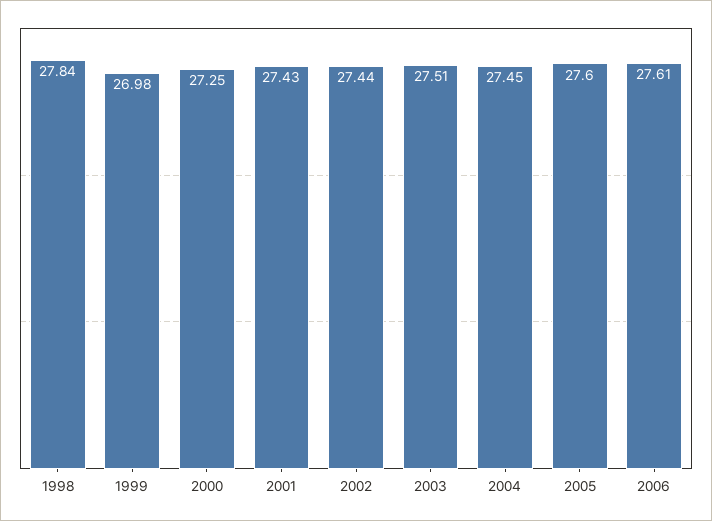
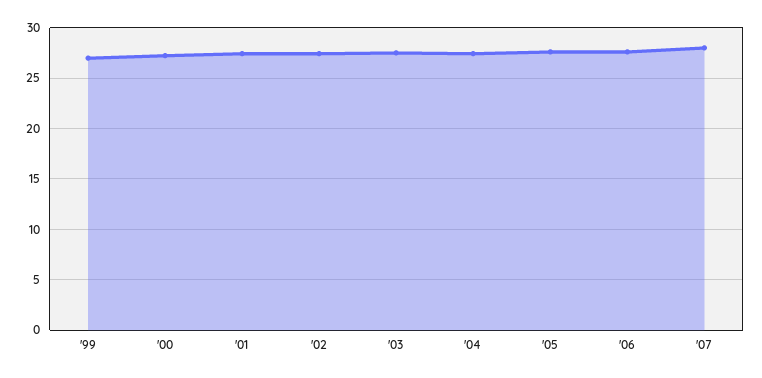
1998: 27.84 -> none
'07: none -> 28

